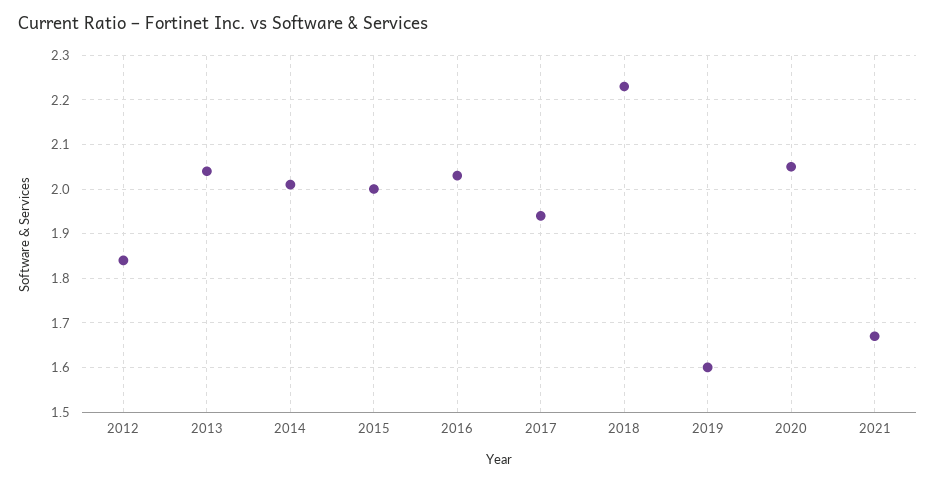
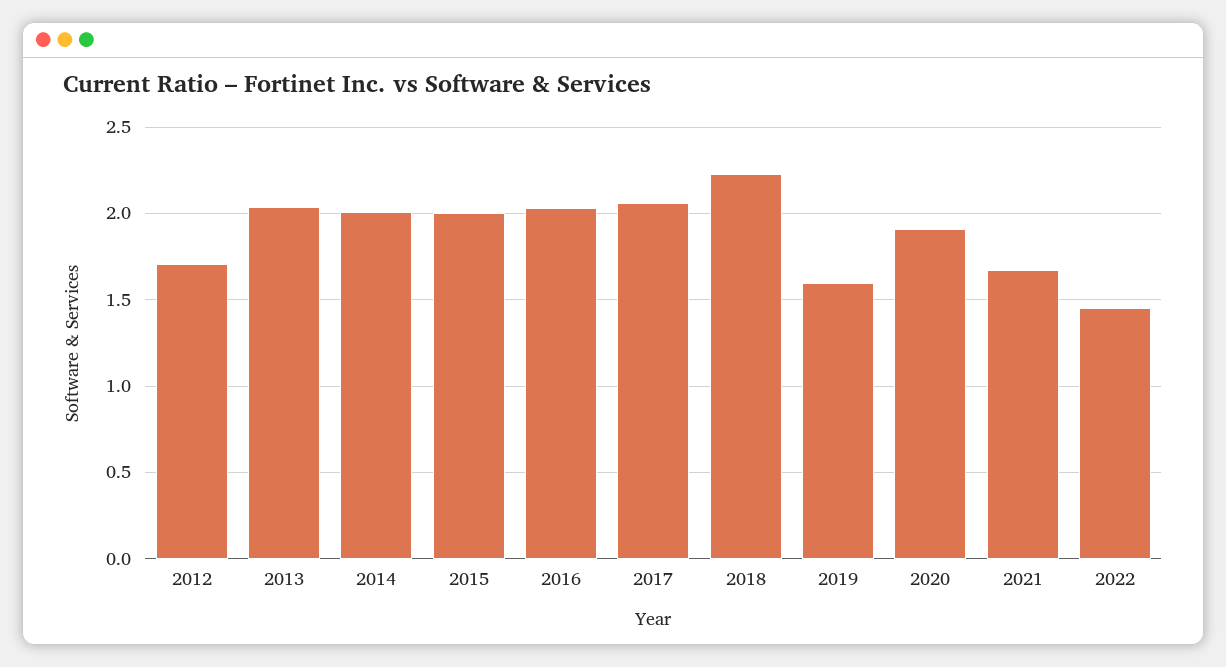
2012: 1.85 -> 1.7
2017: 1.95 -> 2.05
2020: 2.05 -> 1.9
2022: none -> 1.45

